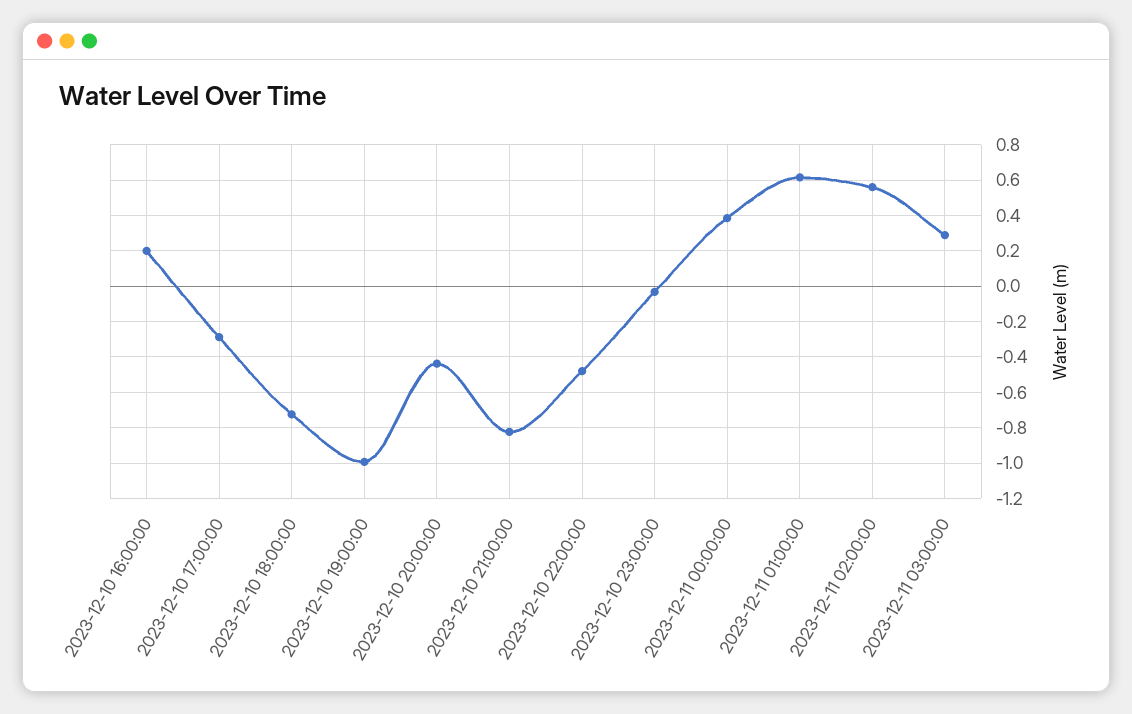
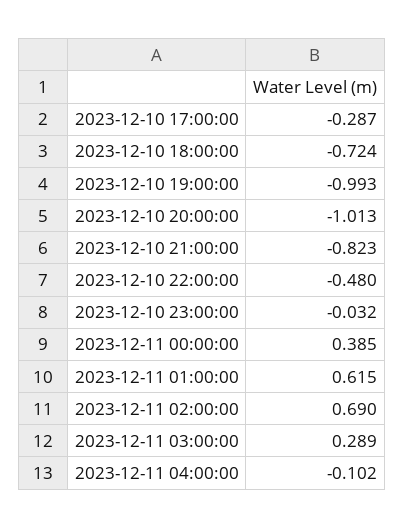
2023-12-10 16:00:00: 0.2 -> none
2023-12-10 20:00:00: -0.45 -> -1.013
2023-12-11 02:00:00: 0.55 -> 0.69
2023-12-11 04:00:00: none -> -0.102

